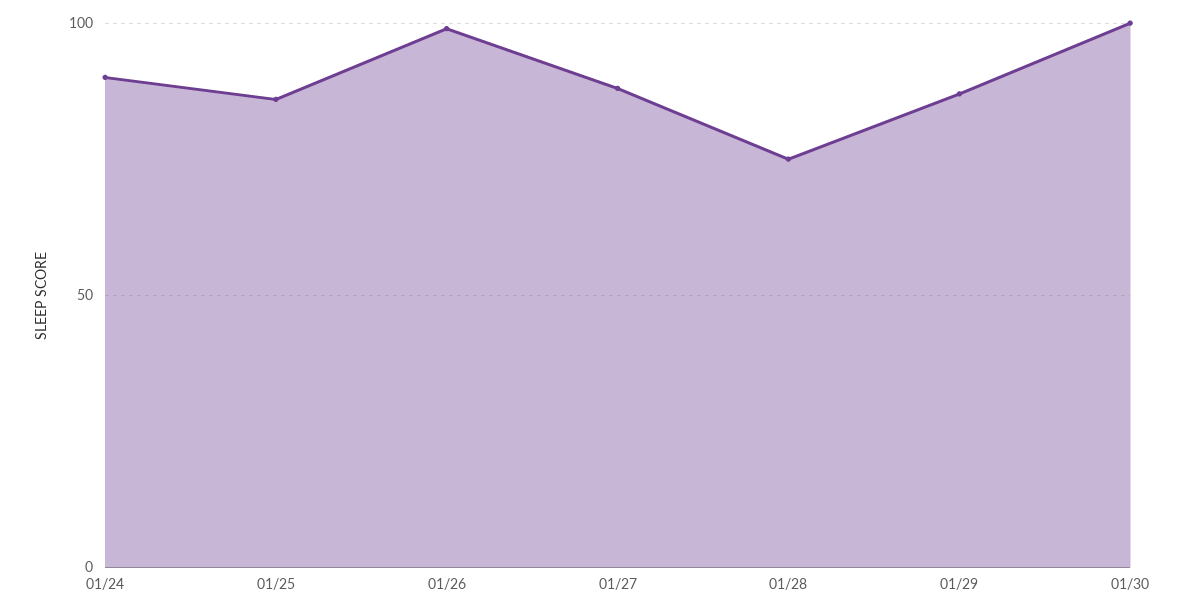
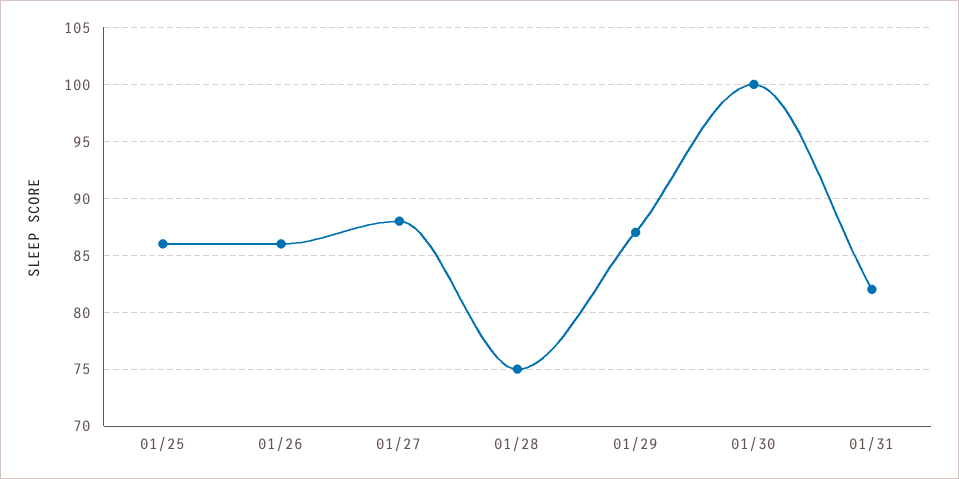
01/24: 90 -> none
01/26: 100 -> 86
01/31: none -> 82

